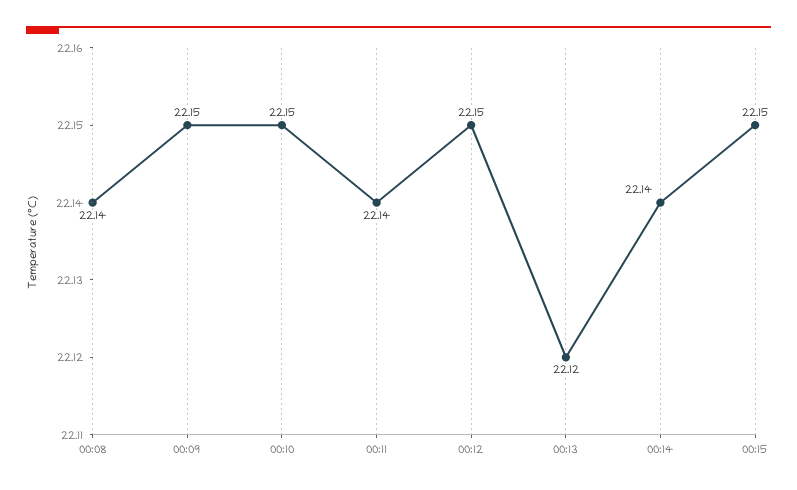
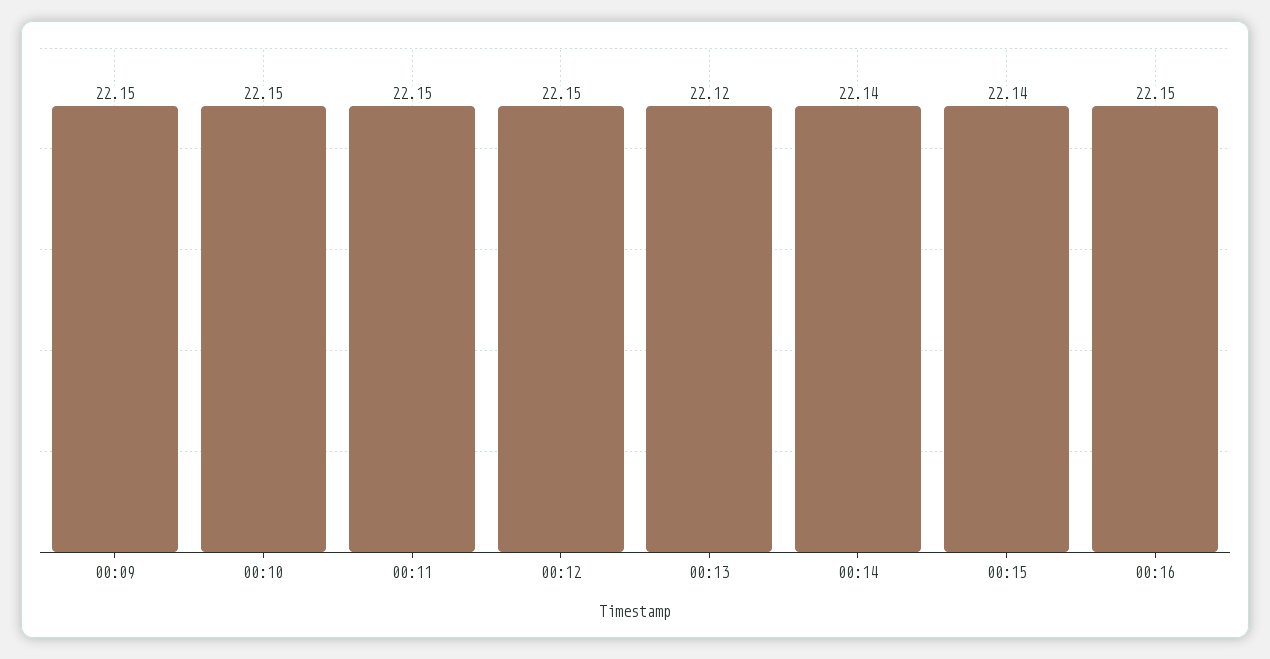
00:08: 22.14 -> none
00:11: 22.14 -> 22.15
00:15: 22.15 -> 22.14
00:16: none -> 22.15

